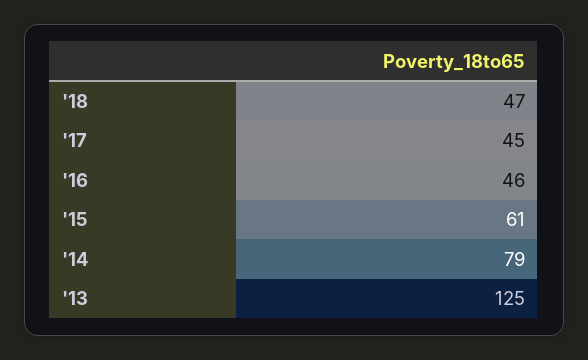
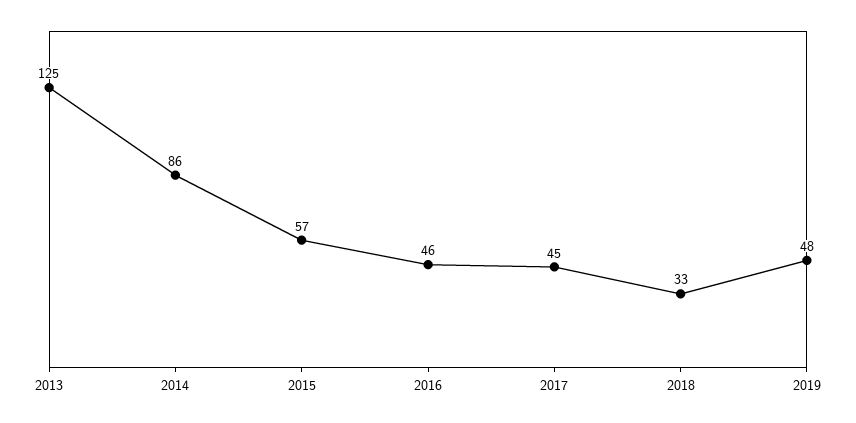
'18: 47 -> 33
'15: 61 -> 57
'14: 79 -> 86
2019: none -> 48

